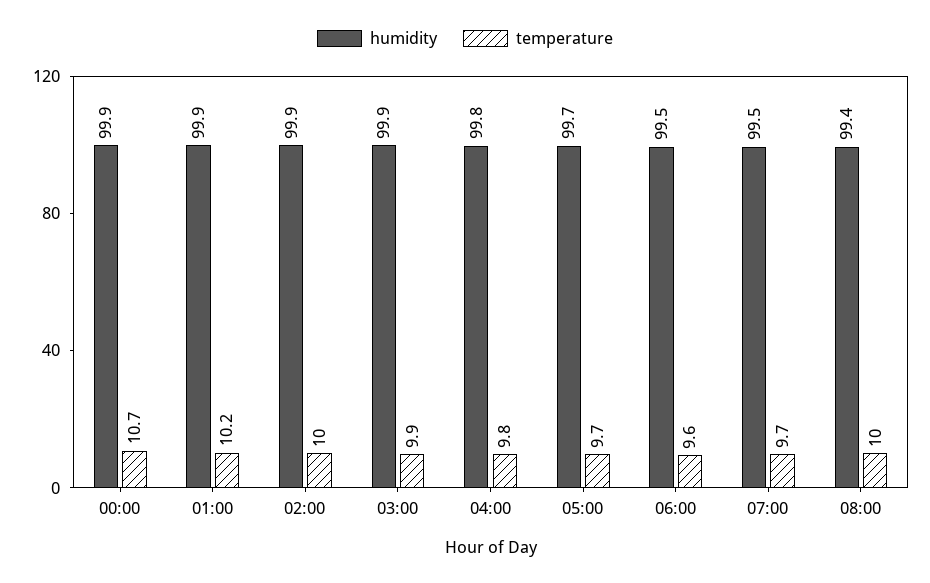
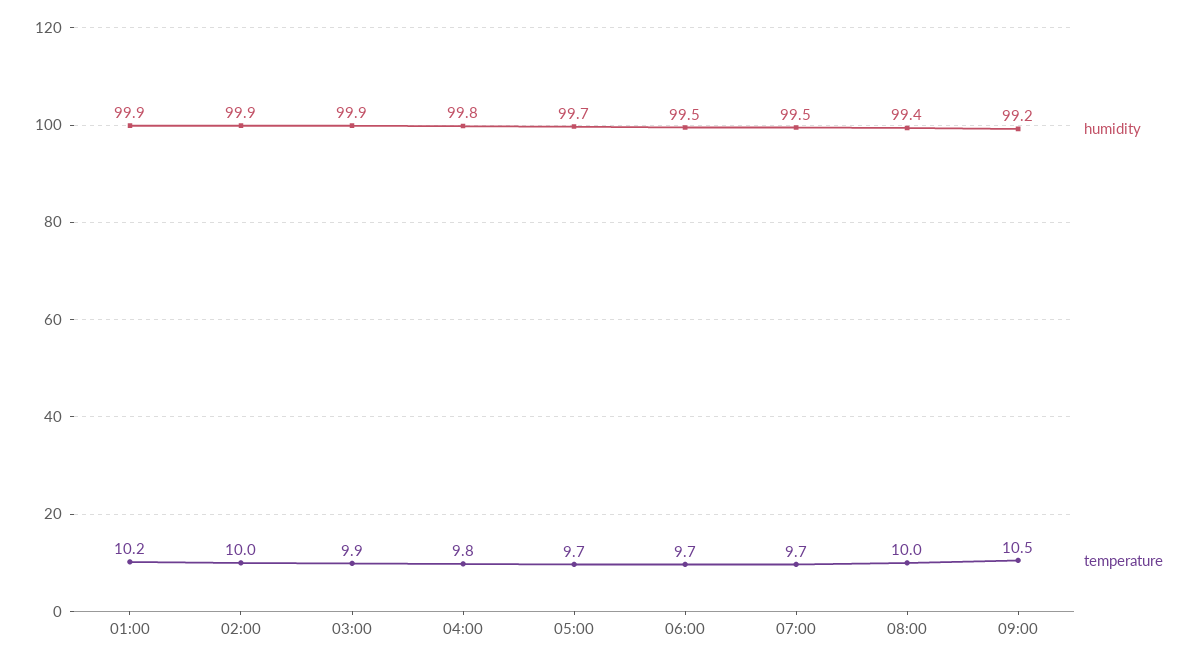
humidity, 00:00: 99.9 -> none
temperature, 00:00: 10.7 -> none
temperature, 06:00: 9.6 -> 9.7
humidity, 09:00: none -> 99.2
temperature, 09:00: none -> 10.5

